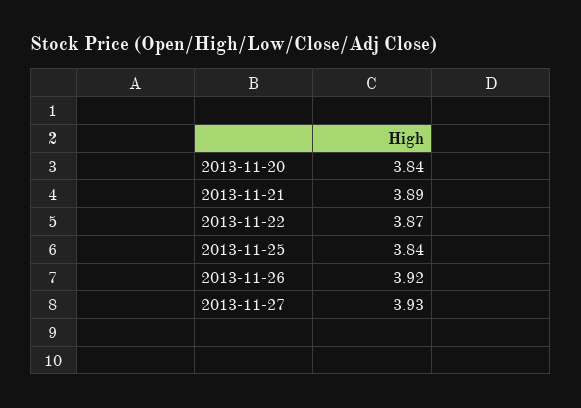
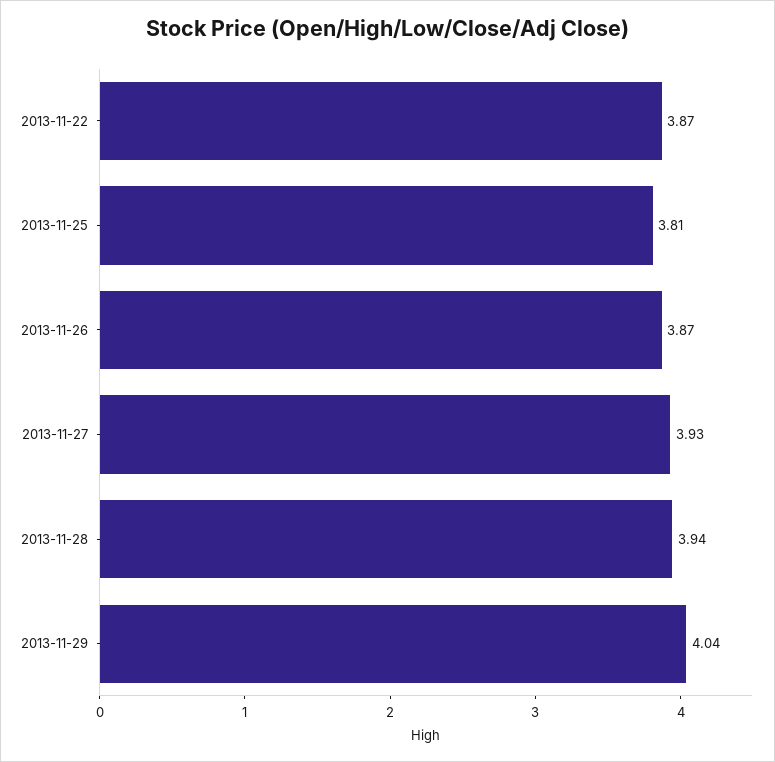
2013-11-20: 3.84 -> none
2013-11-21: 3.89 -> none
2013-11-25: 3.84 -> 3.81
2013-11-26: 3.92 -> 3.87
2013-11-28: none -> 3.94
2013-11-29: none -> 4.04

